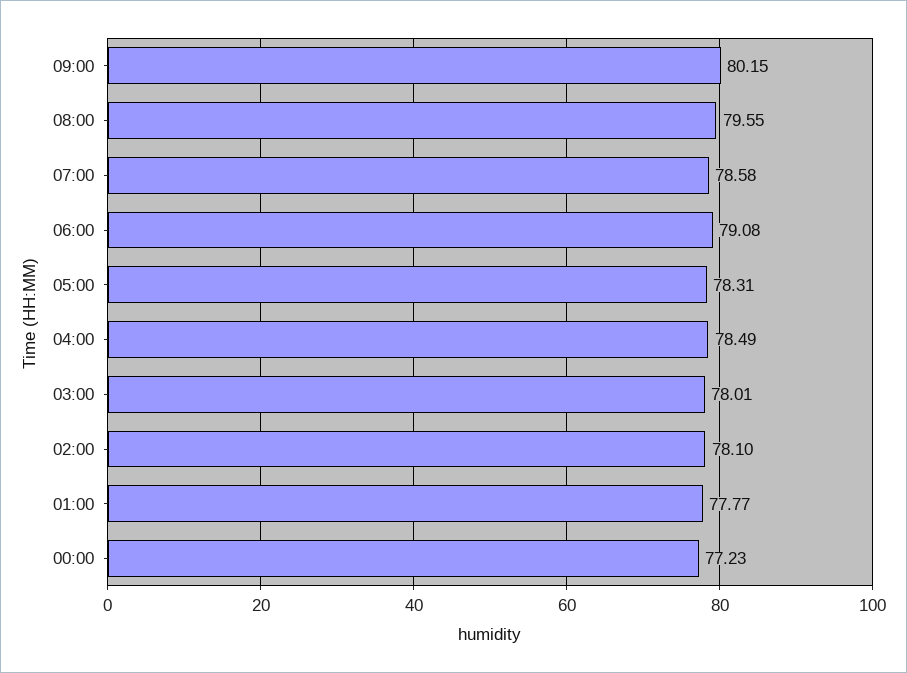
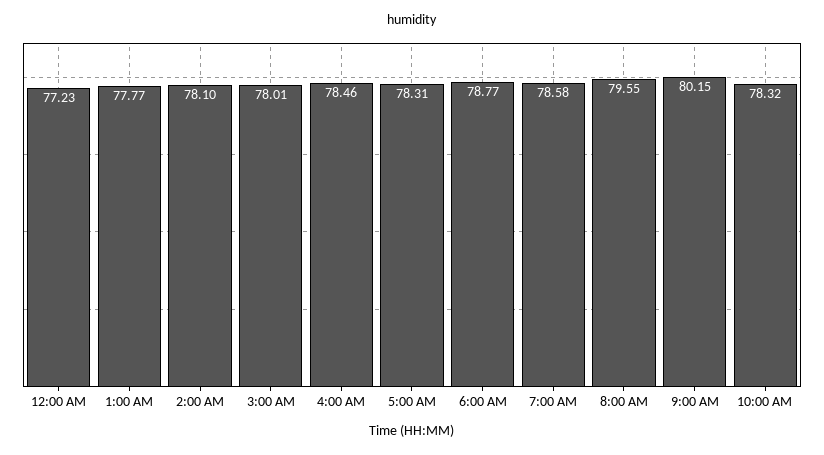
06:00: 79.08 -> 78.77
04:00: 78.49 -> 78.46
10:00 AM: none -> 78.32

